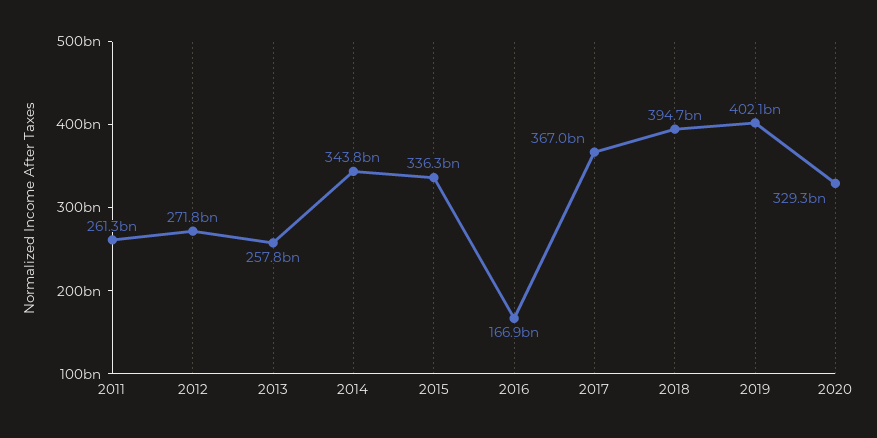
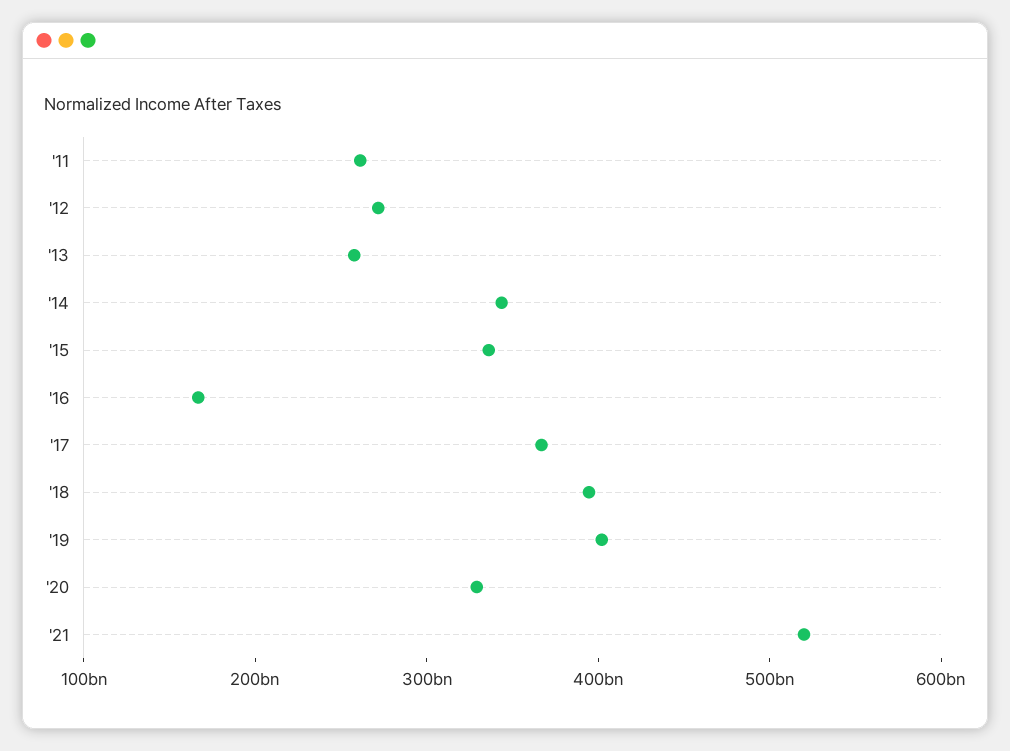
'21: none -> 520000000000

